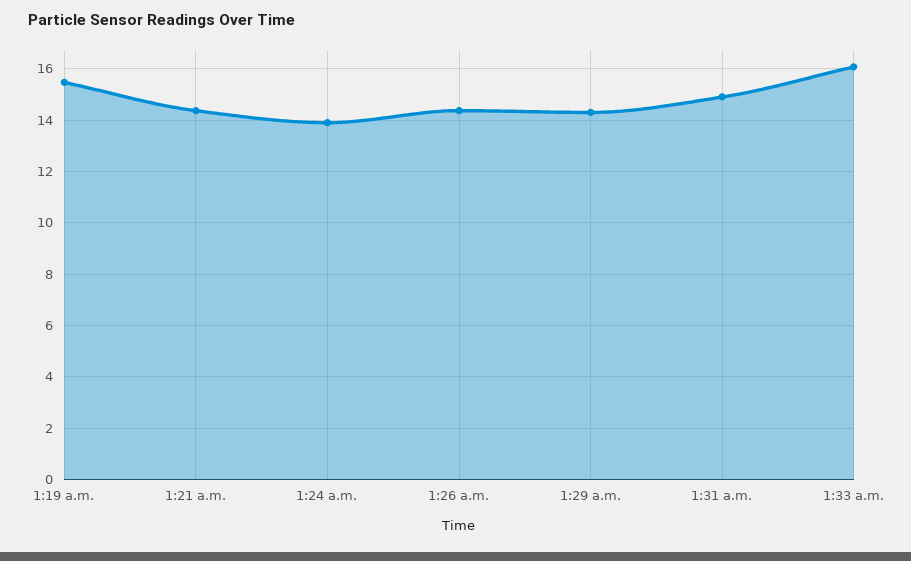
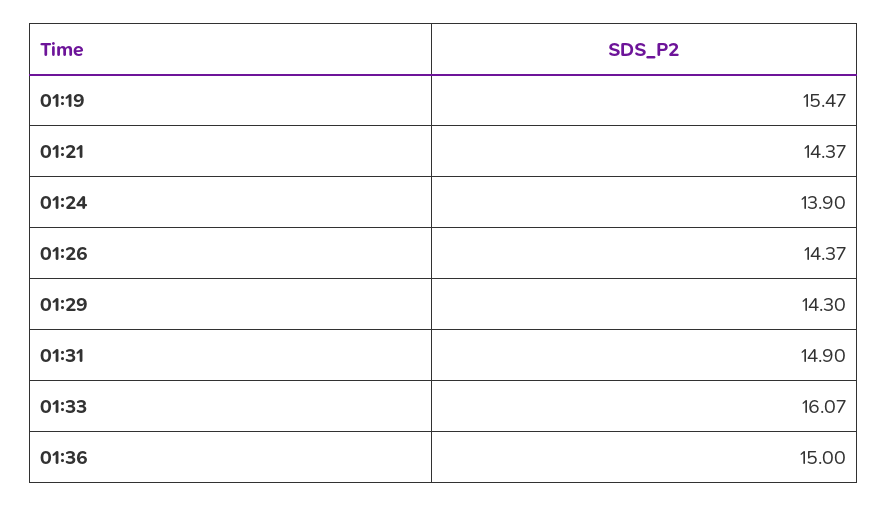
01:36: none -> 15

